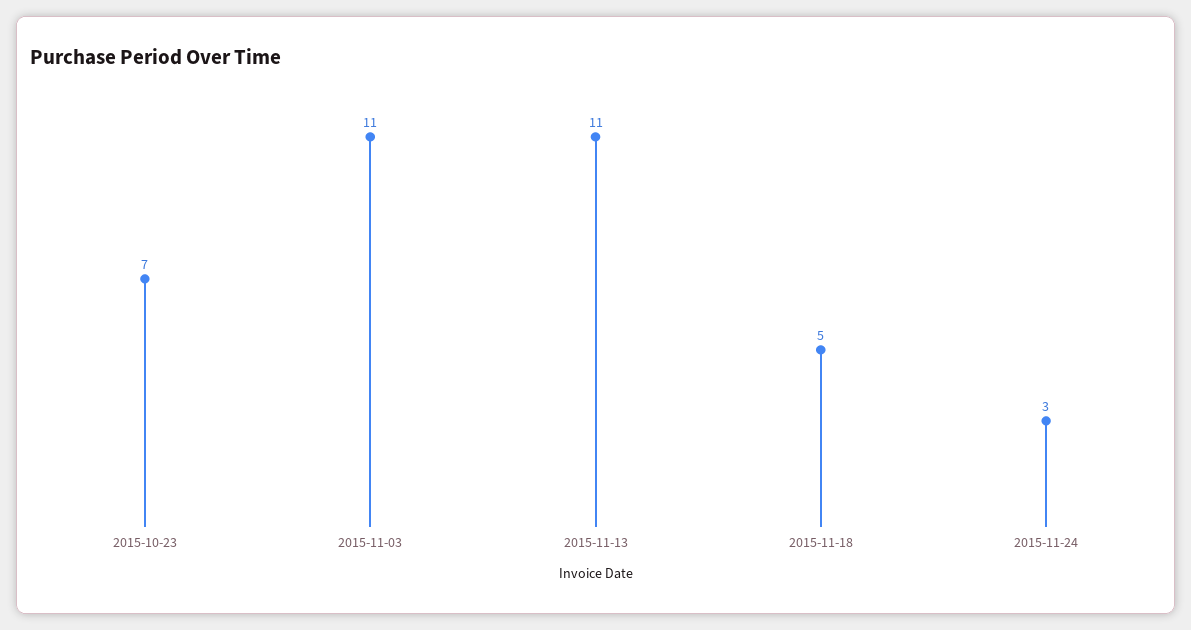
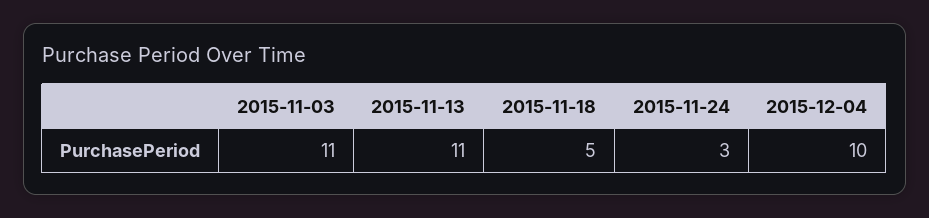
2015-10-23: 7 -> none
2015-12-04: none -> 10

